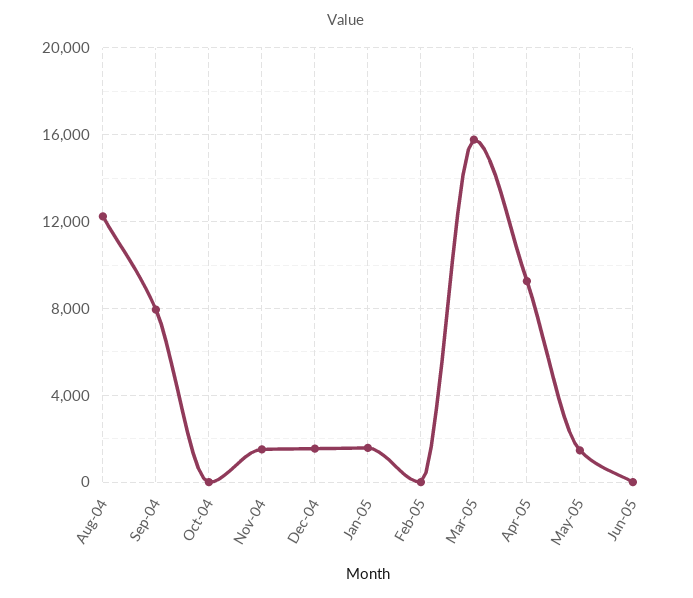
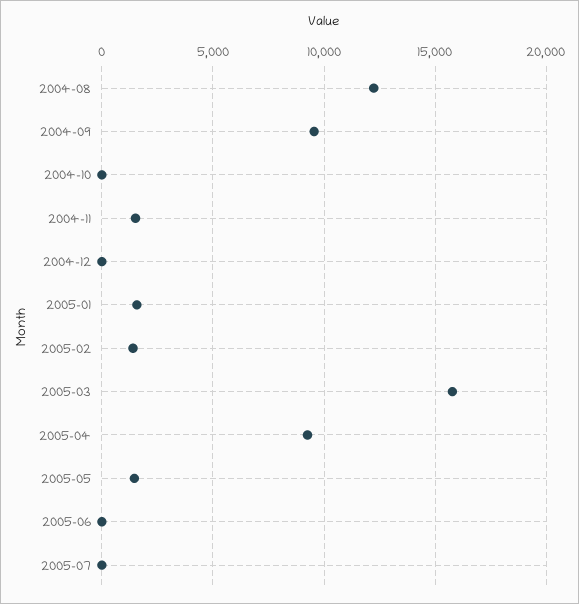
Sep-04: 8000 -> 9500
Dec-04: 1500 -> 0
Feb-05: 0 -> 1500
2005-07: none -> 0

